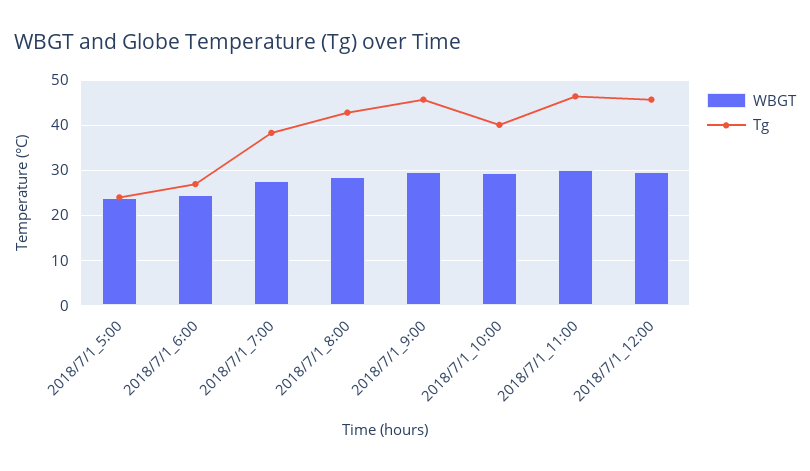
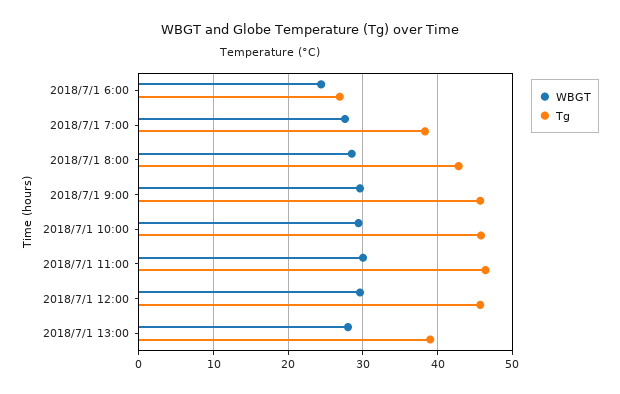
WBGT, 2018/7/1_5:00: 24 -> none
Tg, 2018/7/1_5:00: 24 -> none
Tg, 2018/7/1_10:00: 40 -> 46
WBGT, 2018/7/1 13:00: none -> 28
Tg, 2018/7/1 13:00: none -> 39

